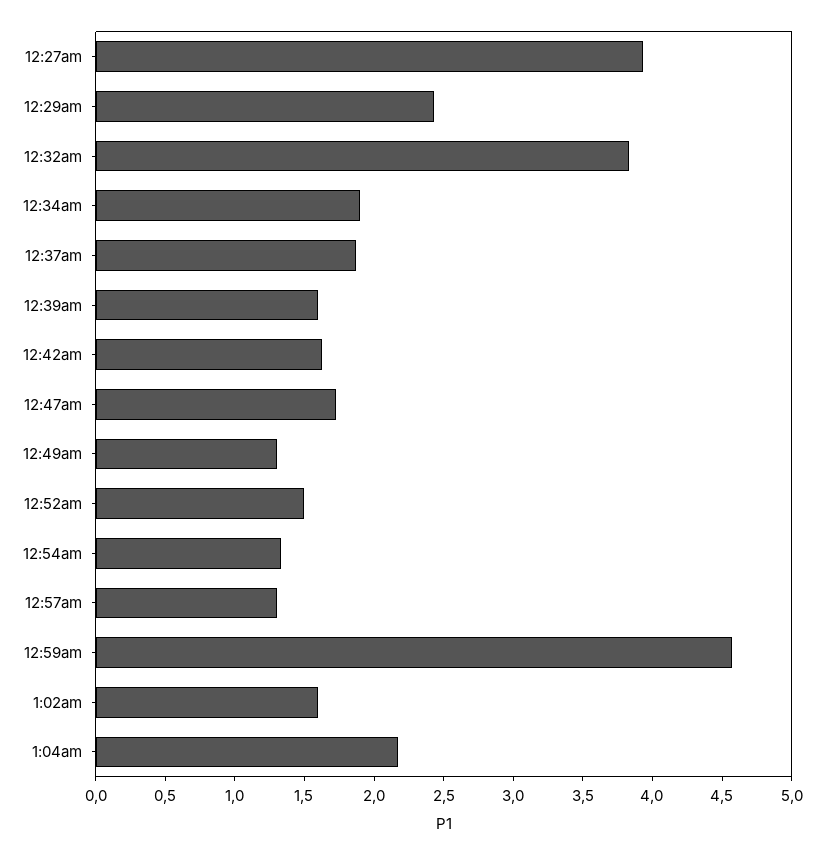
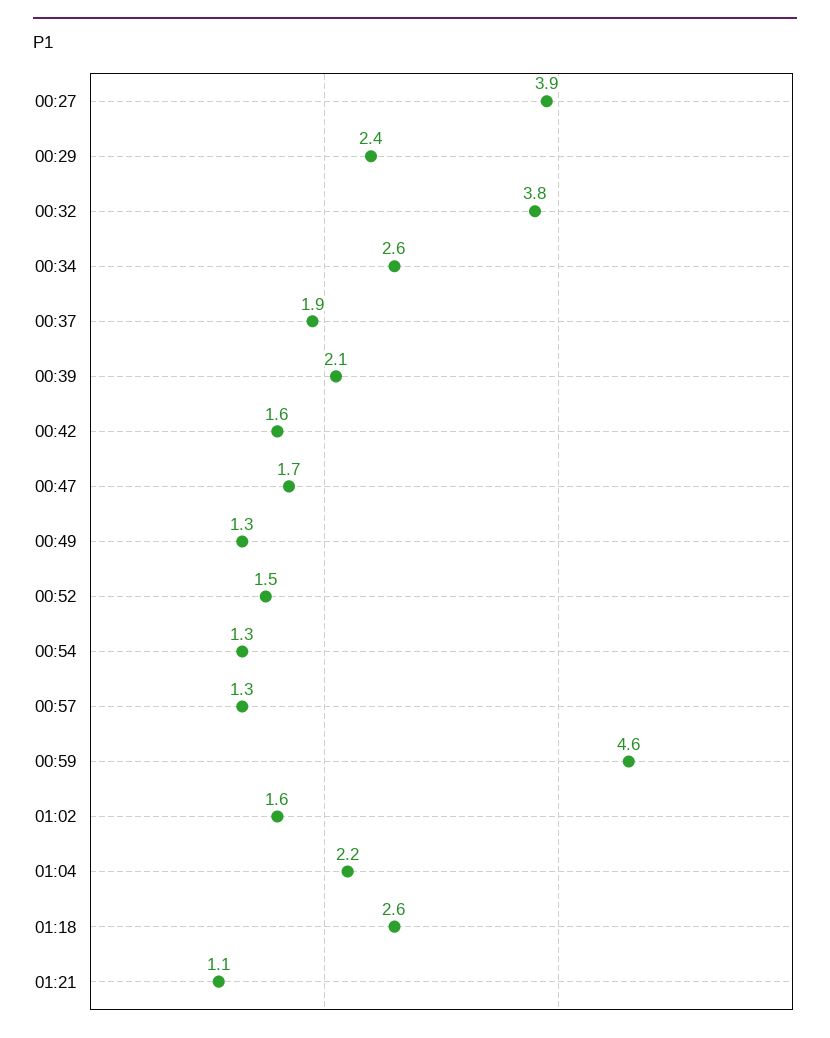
12:34am: 1.9 -> 2.6
12:39am: 1.6 -> 2.1
01:18: none -> 2.6
01:21: none -> 1.1

